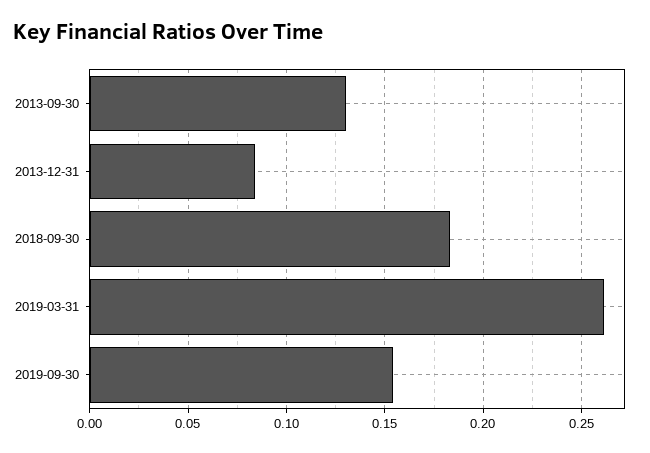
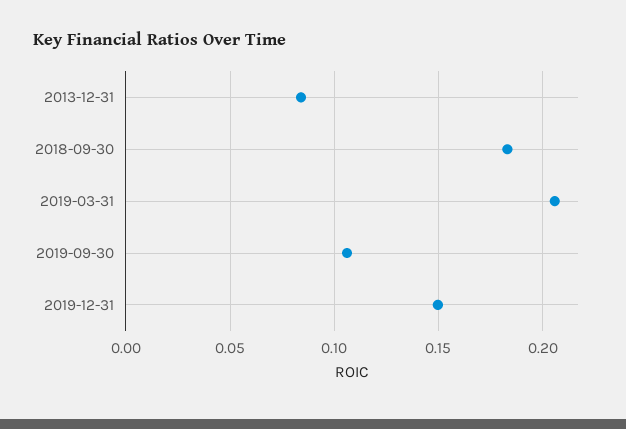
2013-09-30: 0.13 -> none
2019-03-31: 0.26 -> 0.205
2019-09-30: 0.155 -> 0.105
2019-12-31: none -> 0.15

